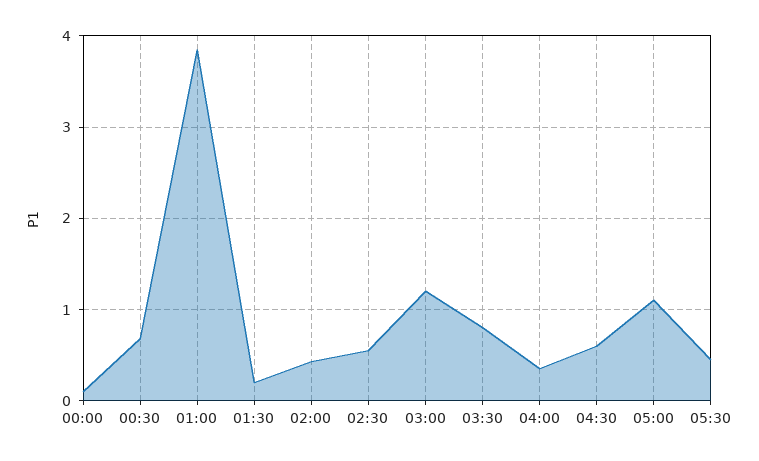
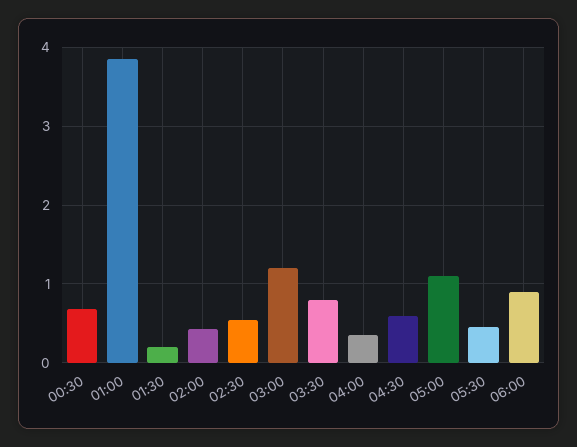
00:00: 0.1 -> none
06:00: none -> 0.9

